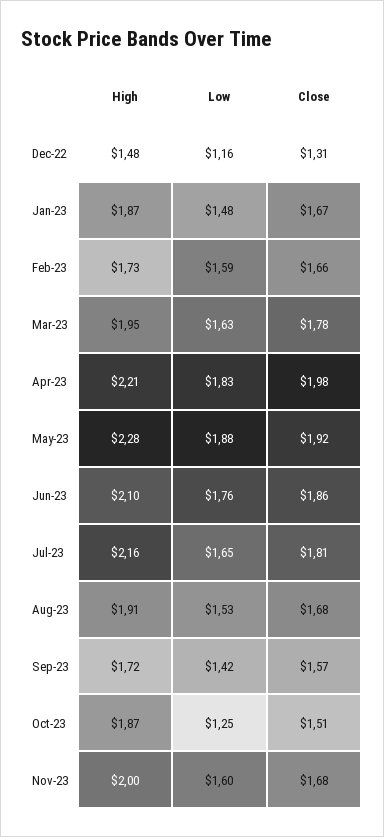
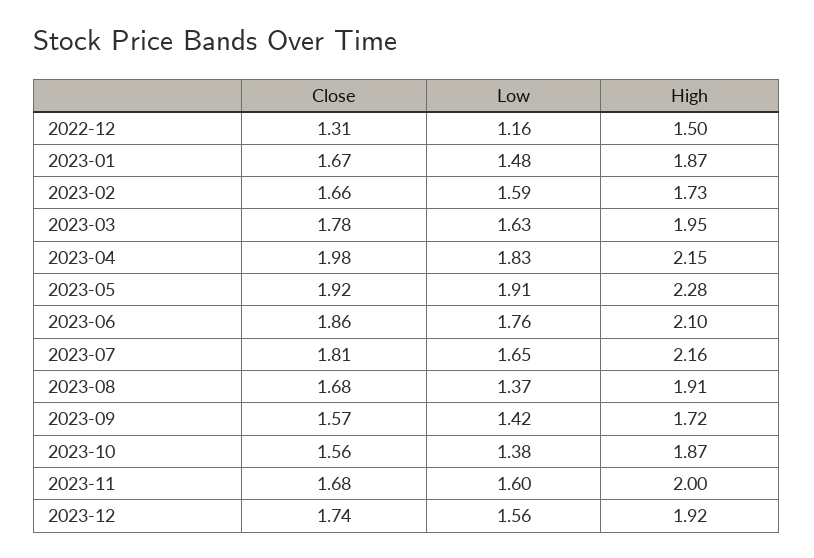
High, Dec-22: 1.48 -> 1.5
High, Apr-23: 2.21 -> 2.15
Low, May-23: 1.88 -> 1.91
Low, Aug-23: 1.53 -> 1.37
Low, Oct-23: 1.25 -> 1.38
Close, Oct-23: 1.51 -> 1.56
Close, 2023-12: none -> 1.74
Low, 2023-12: none -> 1.56
High, 2023-12: none -> 1.92

